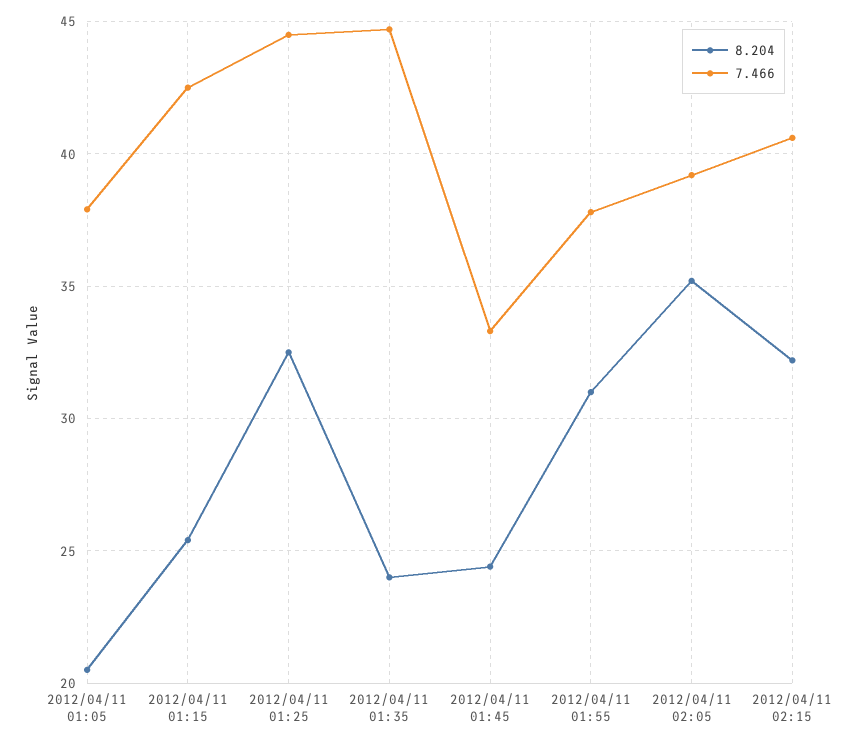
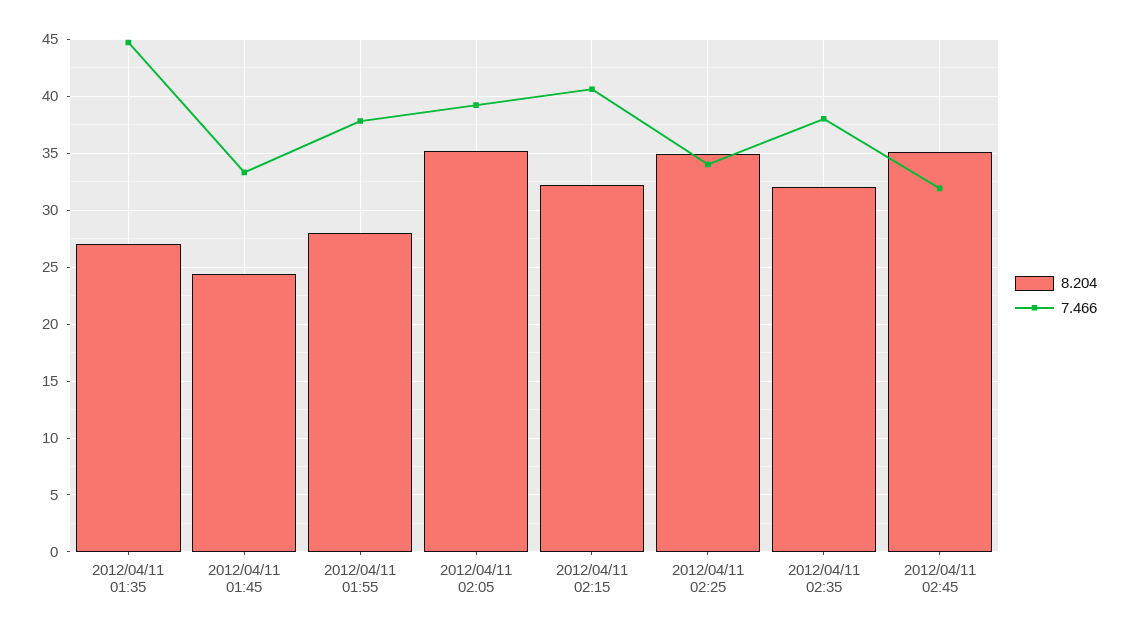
8.204, 2012/04/11 01:05: 20.5 -> none
7.466, 2012/04/11 01:05: 38 -> none
8.204, 2012/04/11 01:15: 25.5 -> none
7.466, 2012/04/11 01:15: 42.5 -> none
8.204, 2012/04/11 01:25: 32.5 -> none
7.466, 2012/04/11 01:25: 44.5 -> none
8.204, 2012/04/11 01:35: 24 -> 27
8.204, 2012/04/11 01:55: 31 -> 28
8.204, 2012/04/11 02:25: none -> 35
7.466, 2012/04/11 02:25: none -> 34
8.204, 2012/04/11 02:35: none -> 32
7.466, 2012/04/11 02:35: none -> 38
8.204, 2012/04/11 02:45: none -> 35
7.466, 2012/04/11 02:45: none -> 32

